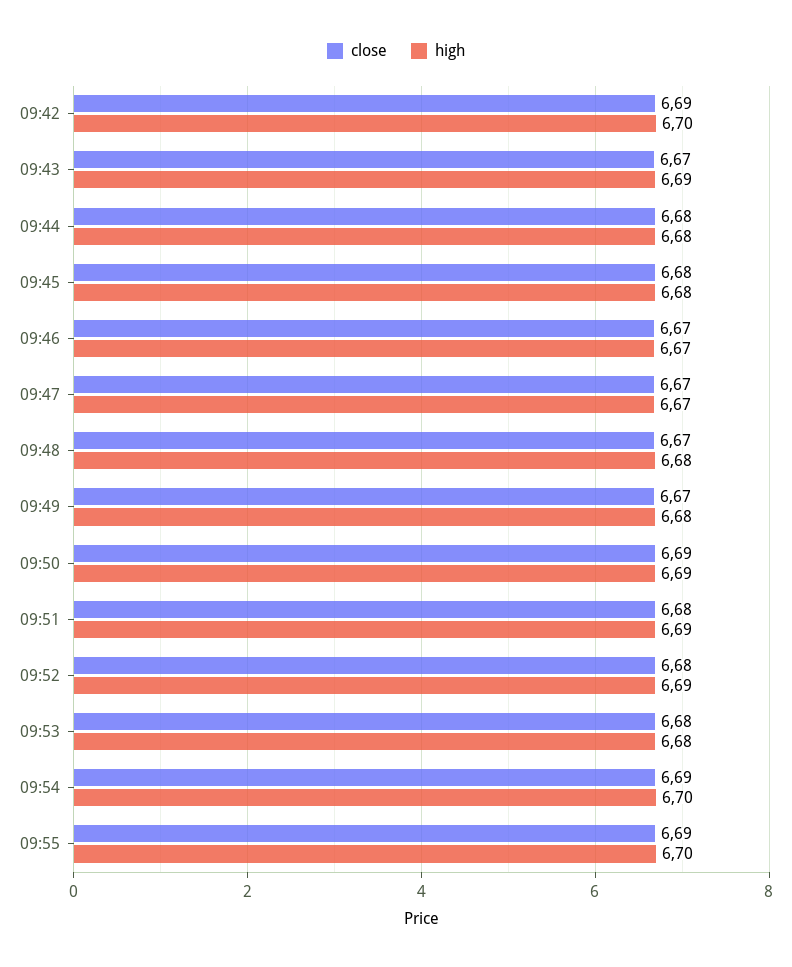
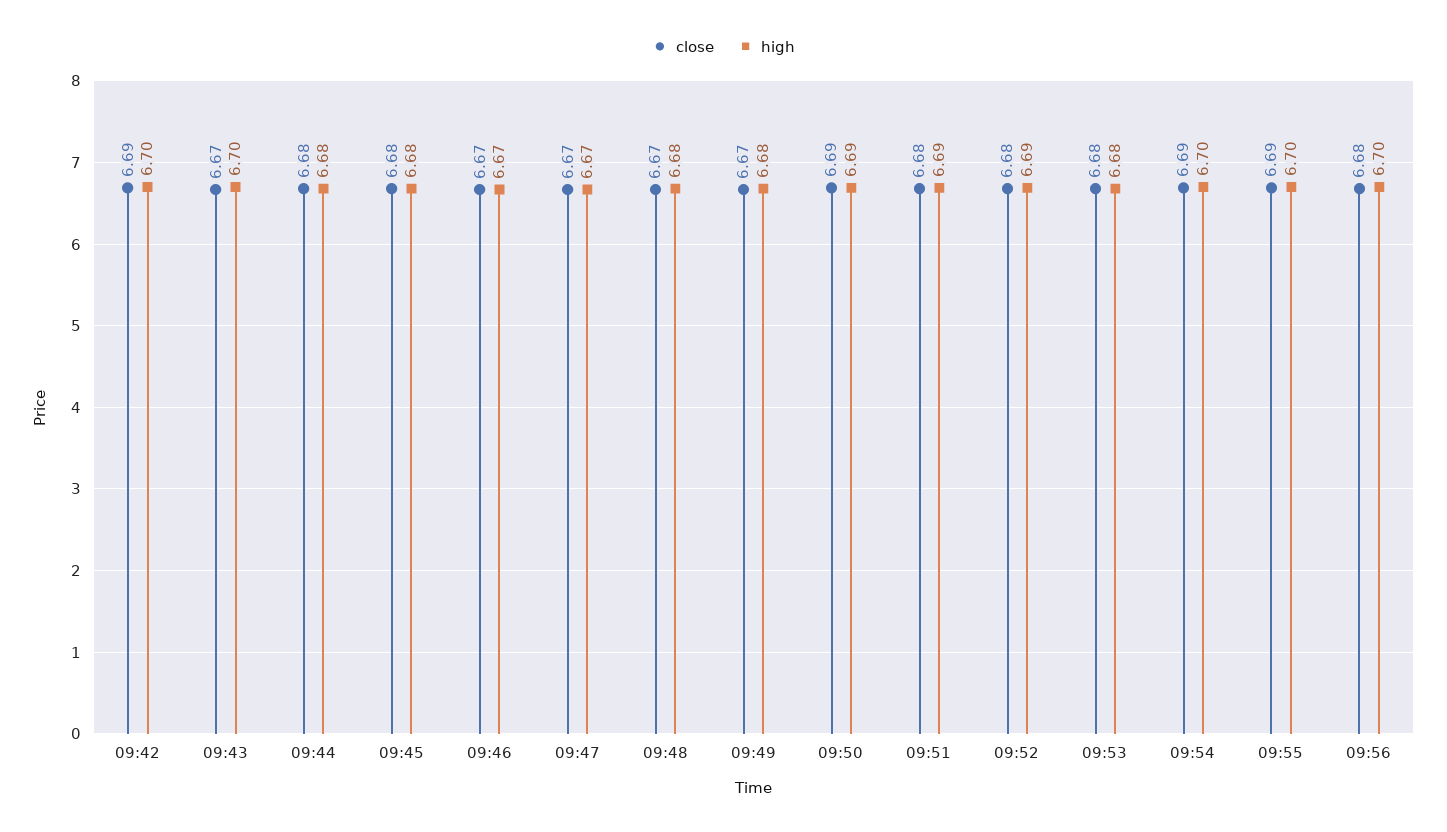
high, 09:43: 6.69 -> 6.7
close, 09:56: none -> 6.68
high, 09:56: none -> 6.7

